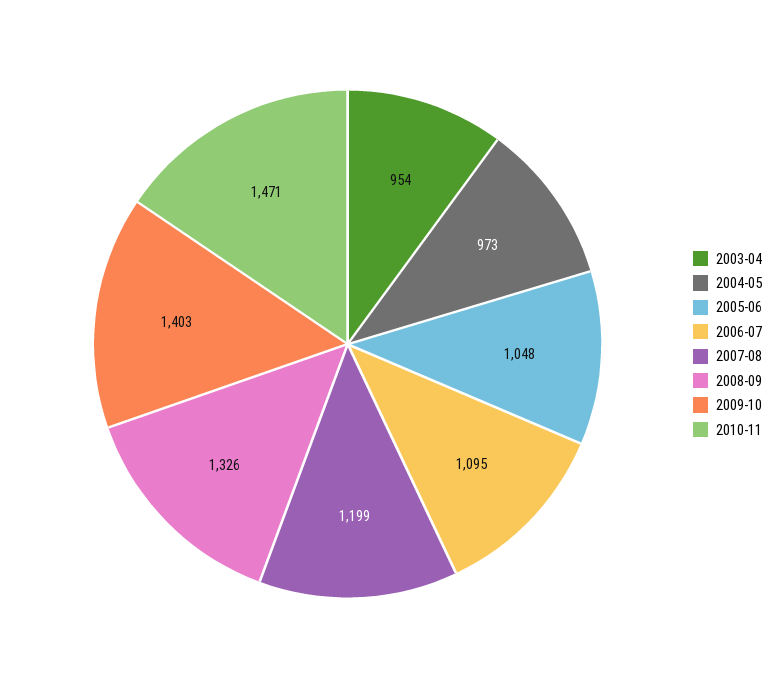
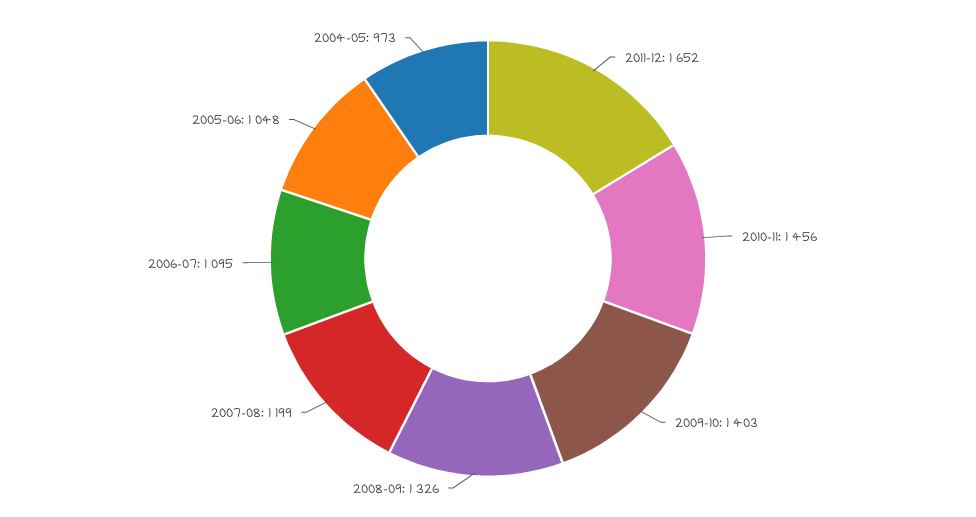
2003-04: 954 -> none
2010-11: 1471 -> 1456
2011-12: none -> 1652

